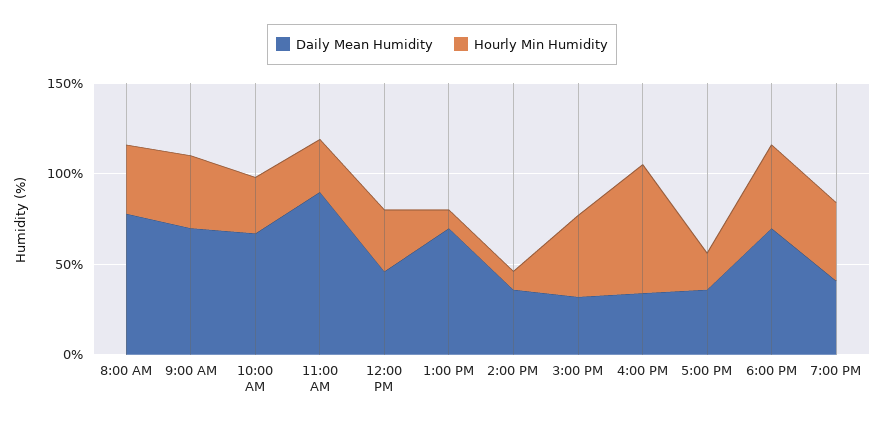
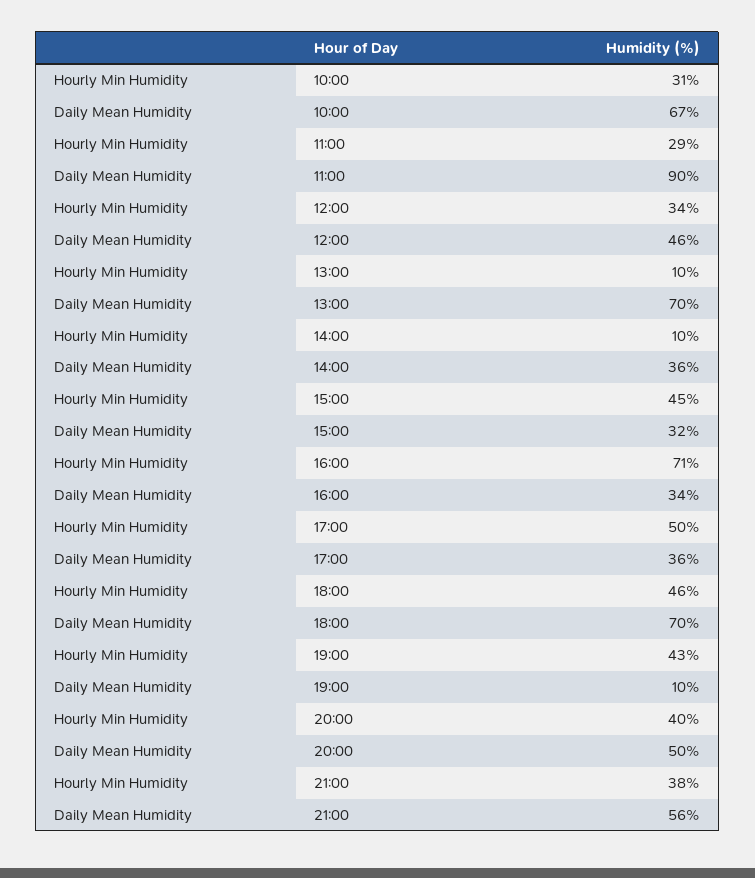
Daily Mean Humidity, 8:00 AM: 80 -> none
Hourly Min Humidity, 8:00 AM: 40 -> none
Daily Mean Humidity, 9:00 AM: 70 -> none
Hourly Min Humidity, 9:00 AM: 40 -> none
Hourly Min Humidity, 5:00 PM: 20 -> 50
Daily Mean Humidity, 7:00 PM: 40 -> 10
Hourly Min Humidity, 20:00: none -> 40
Daily Mean Humidity, 20:00: none -> 50
Hourly Min Humidity, 21:00: none -> 38
Daily Mean Humidity, 21:00: none -> 56

